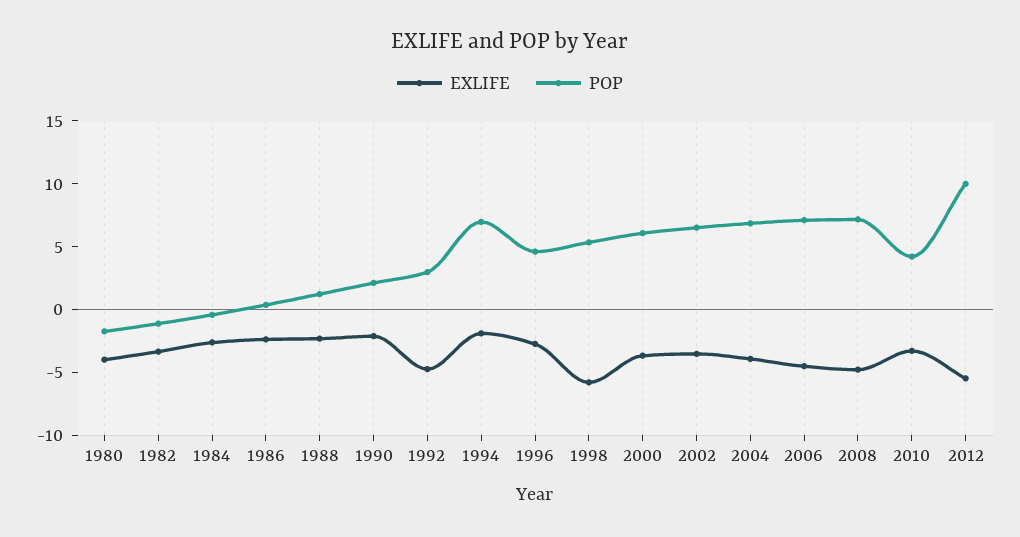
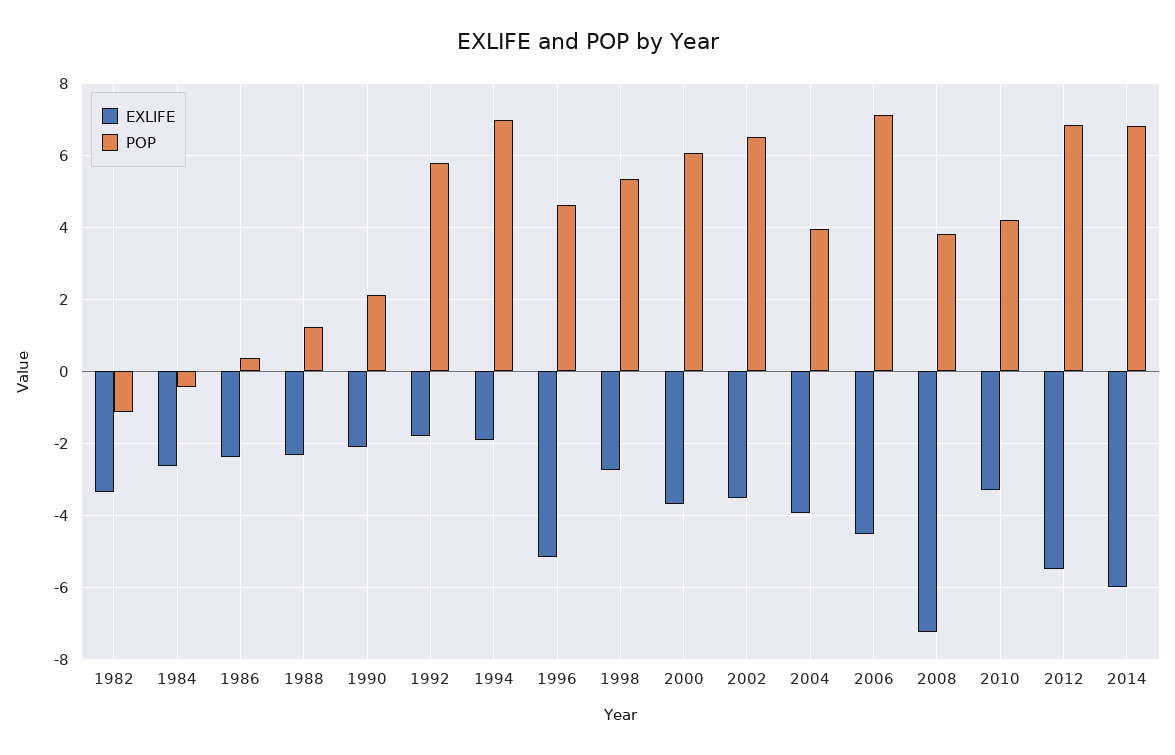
EXLIFE, 1980: -4 -> none
POP, 1980: -2 -> none
EXLIFE, 1992: -5 -> -1.8
POP, 1992: 3 -> 5.8
EXLIFE, 1996: -3 -> -5.2
EXLIFE, 1998: -6 -> -2.8
POP, 2004: 7 -> 4
EXLIFE, 2008: -5 -> -7.2
POP, 2008: 7 -> 3.8
POP, 2012: 10 -> 6.8
EXLIFE, 2014: none -> -6
POP, 2014: none -> 6.8

